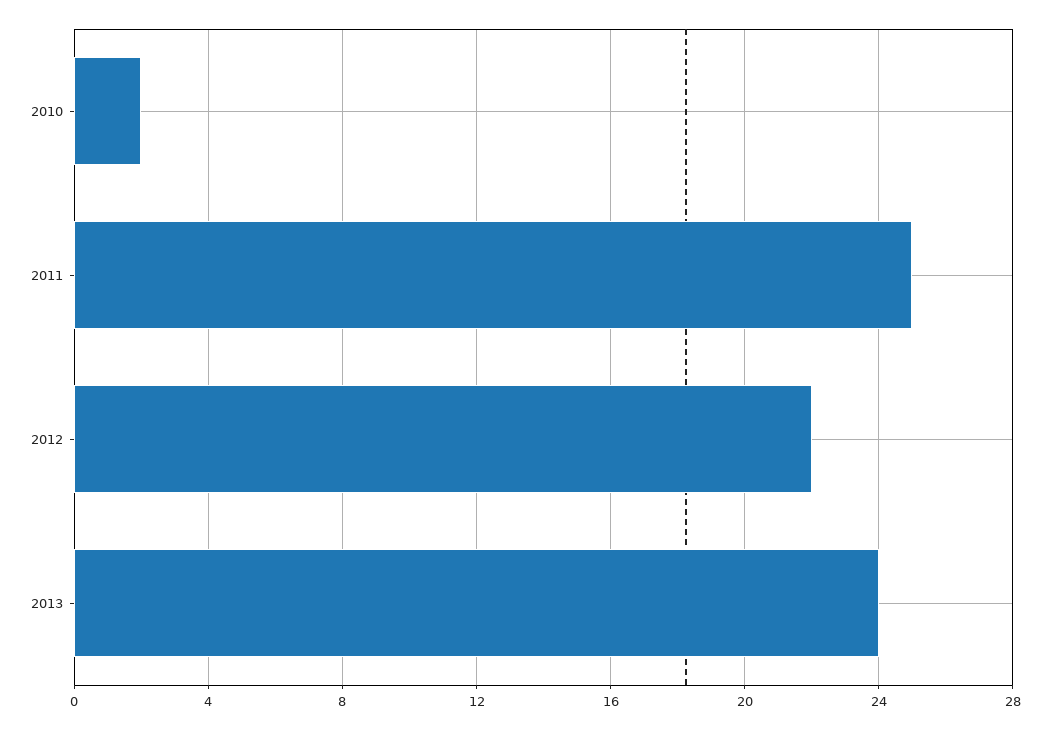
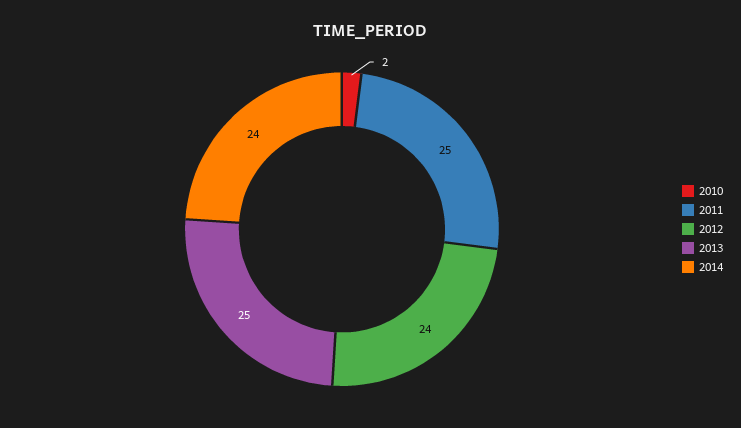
2012: 22 -> 24
2013: 24 -> 25
2014: none -> 24

